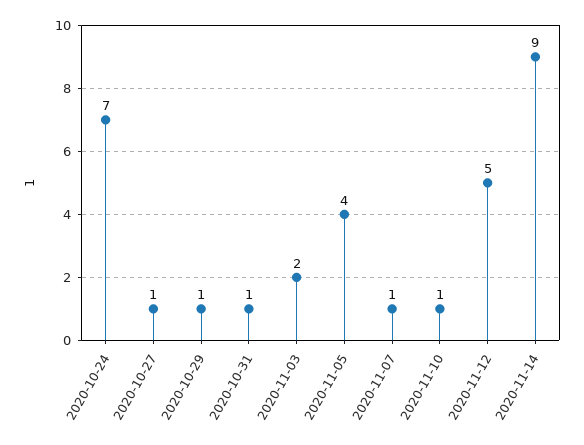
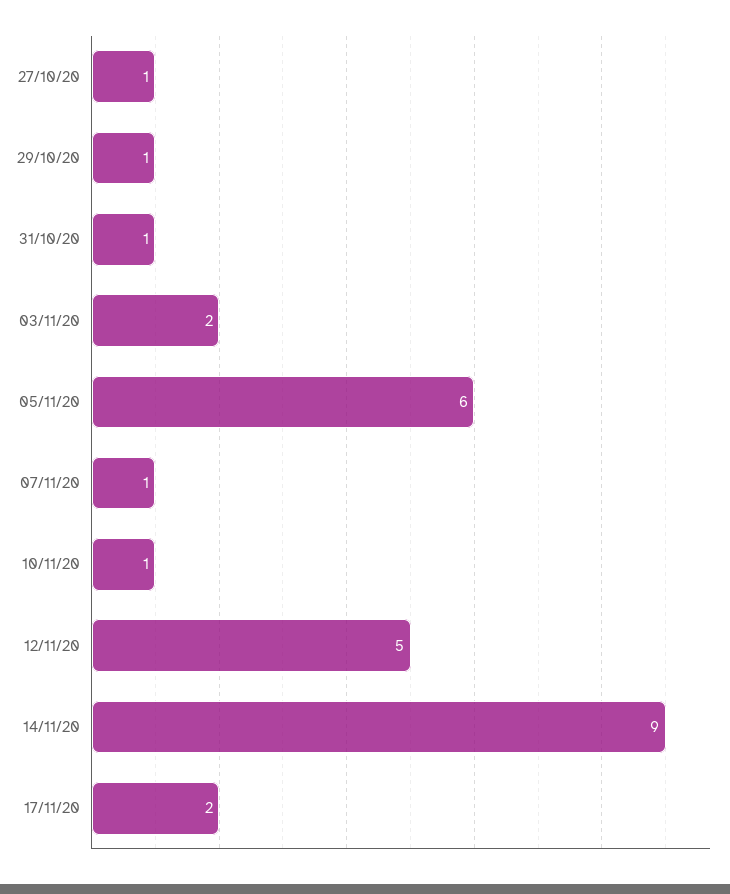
2020-10-24: 7 -> none
2020-11-05: 4 -> 6
17/11/20: none -> 2

